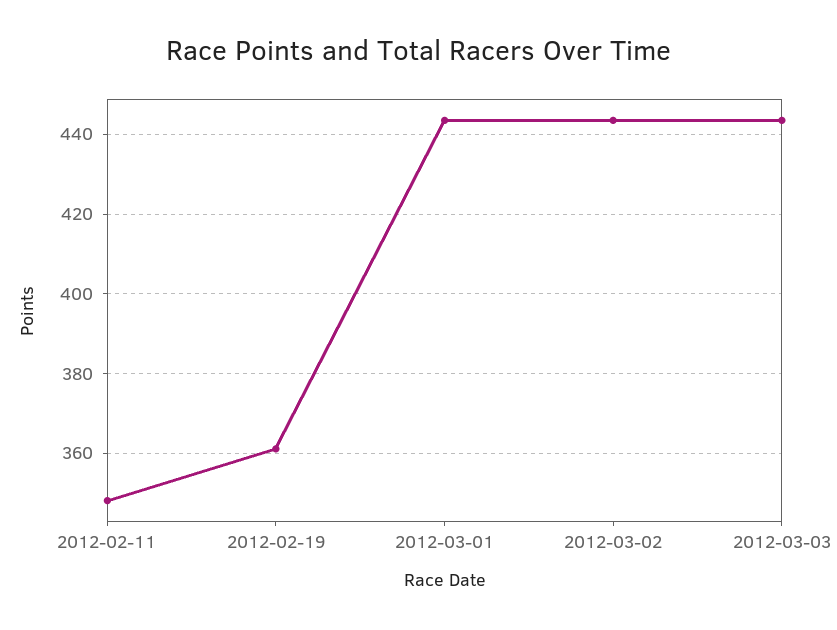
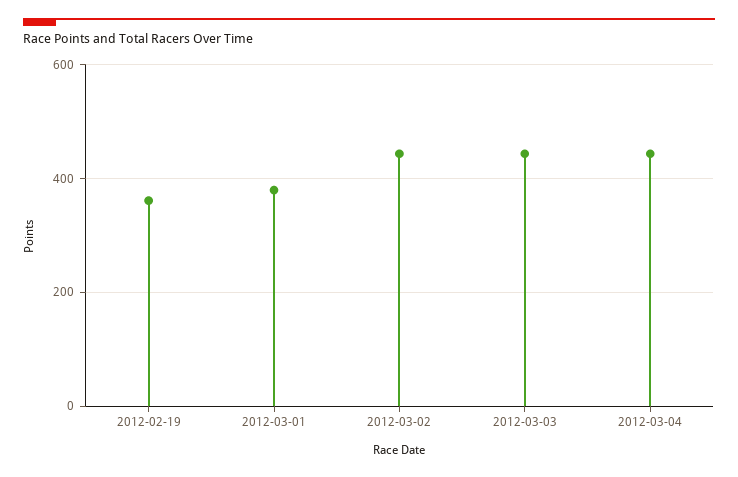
2012-02-11: 348 -> none
2012-03-01: 444 -> 380
2012-03-04: none -> 440

